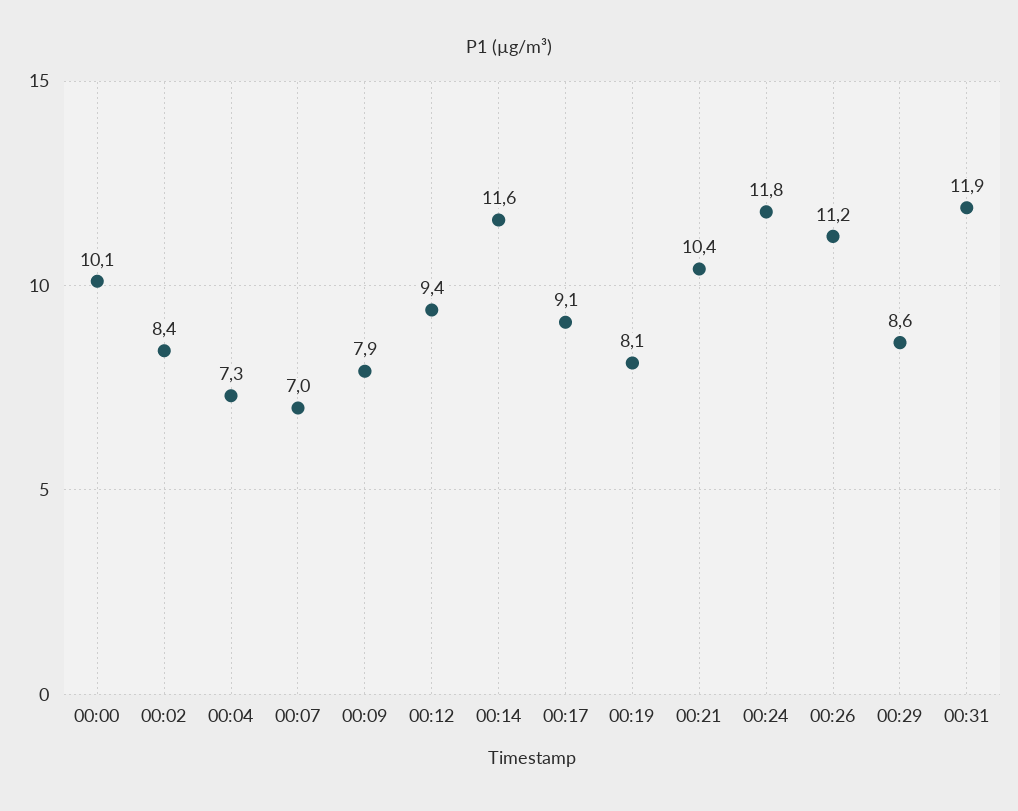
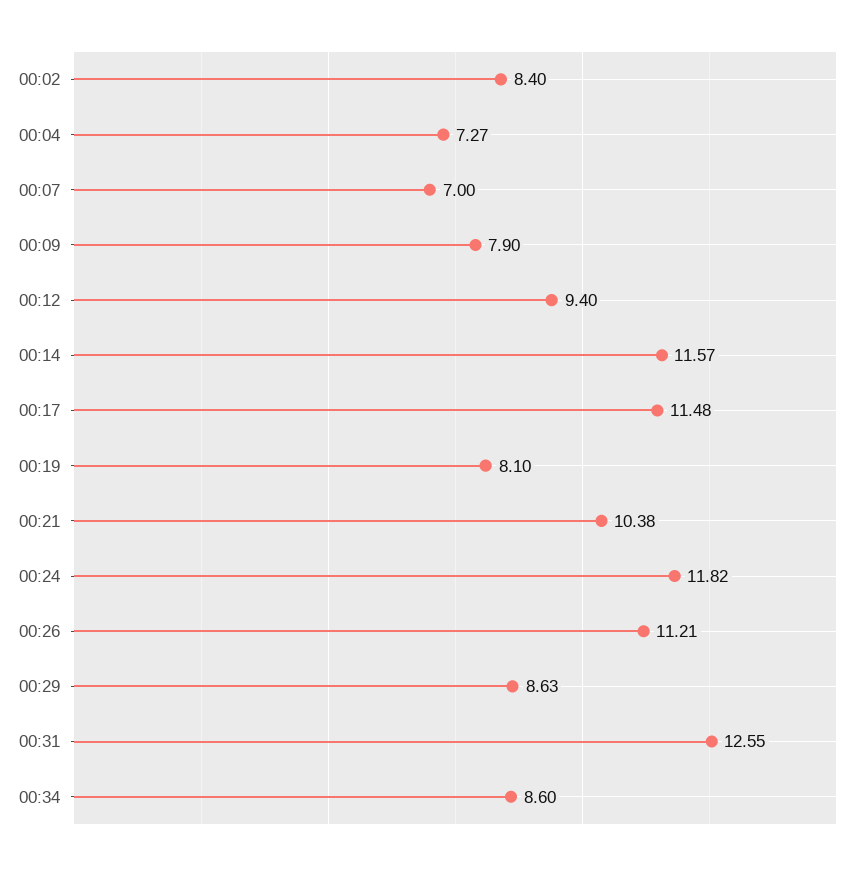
00:00: 10.1 -> none
00:17: 9.1 -> 11.48
00:31: 11.9 -> 12.55
00:34: none -> 8.6

